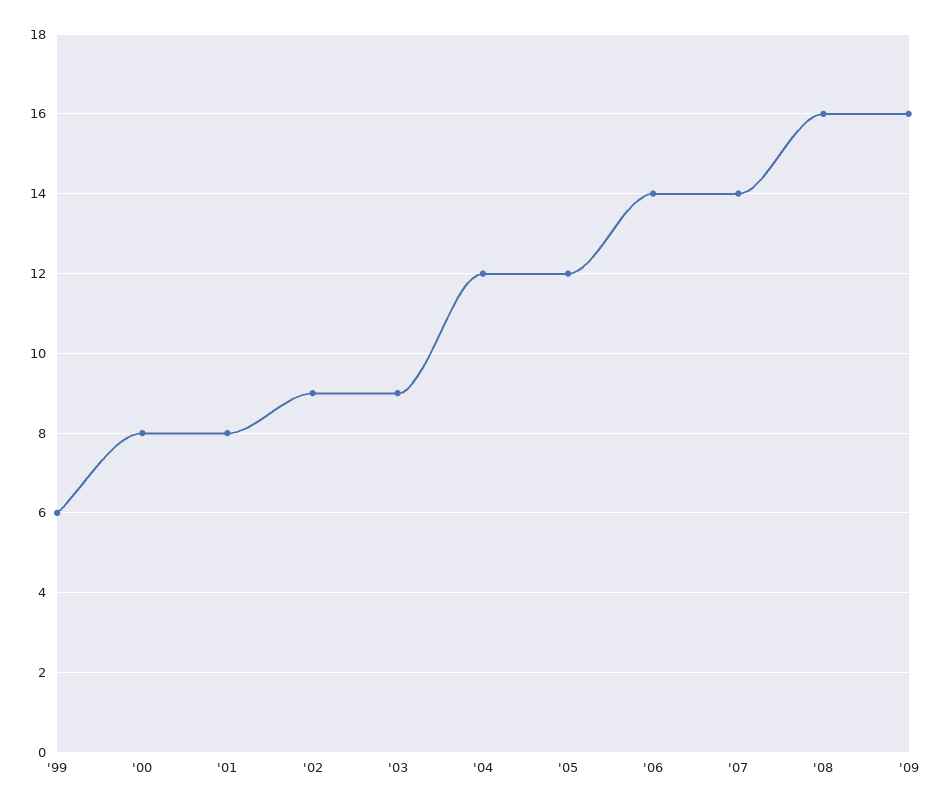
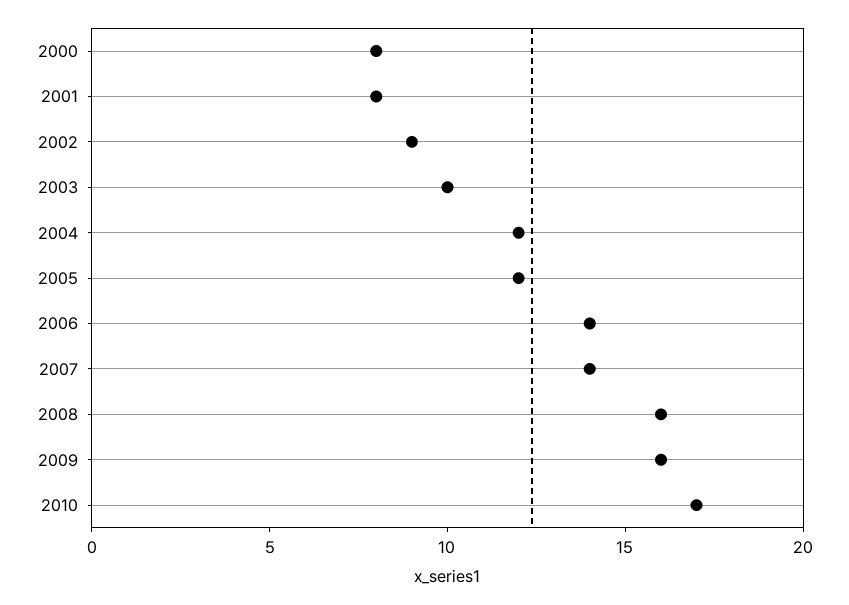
'99: 6 -> none
'03: 9 -> 10
2010: none -> 17

